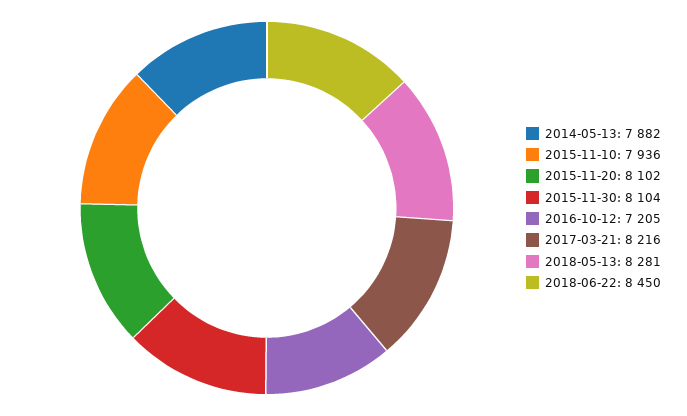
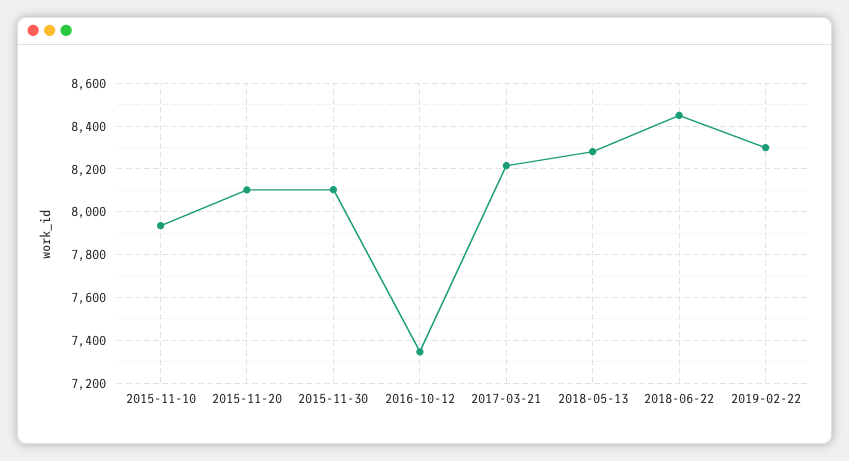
2014-05-13: 7882 -> none
2016-10-12: 7205 -> 7350
2019-02-22: none -> 8300

